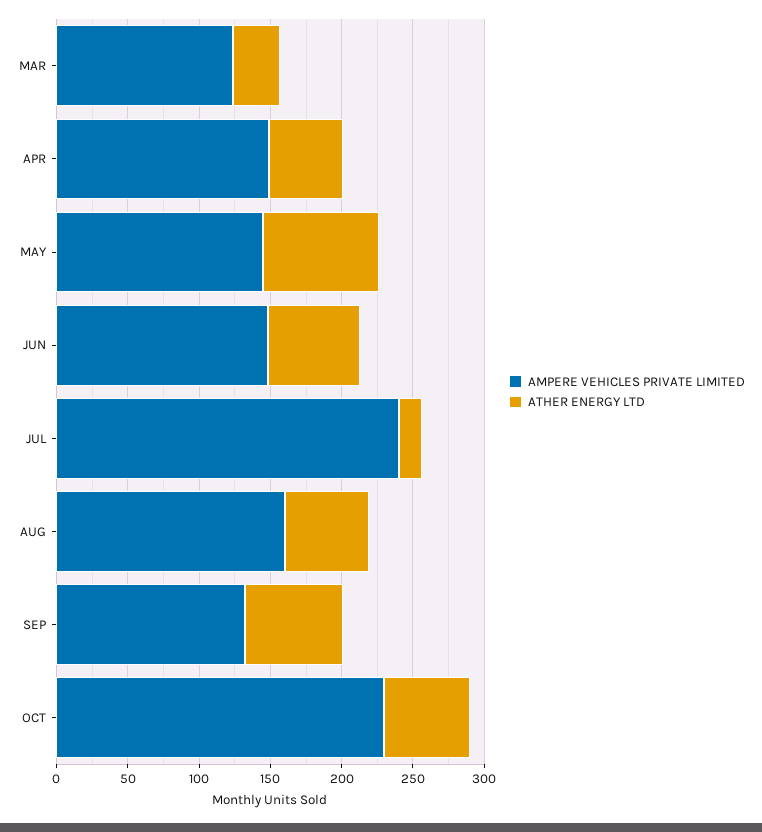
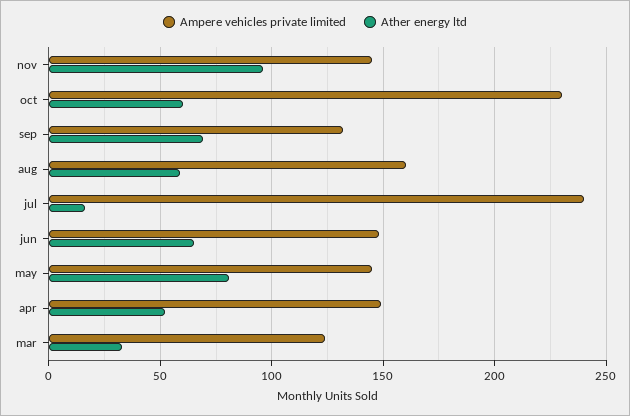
AMPERE VEHICLES PRIVATE LIMITED, nov: none -> 145
ATHER ENERGY LTD, nov: none -> 95

